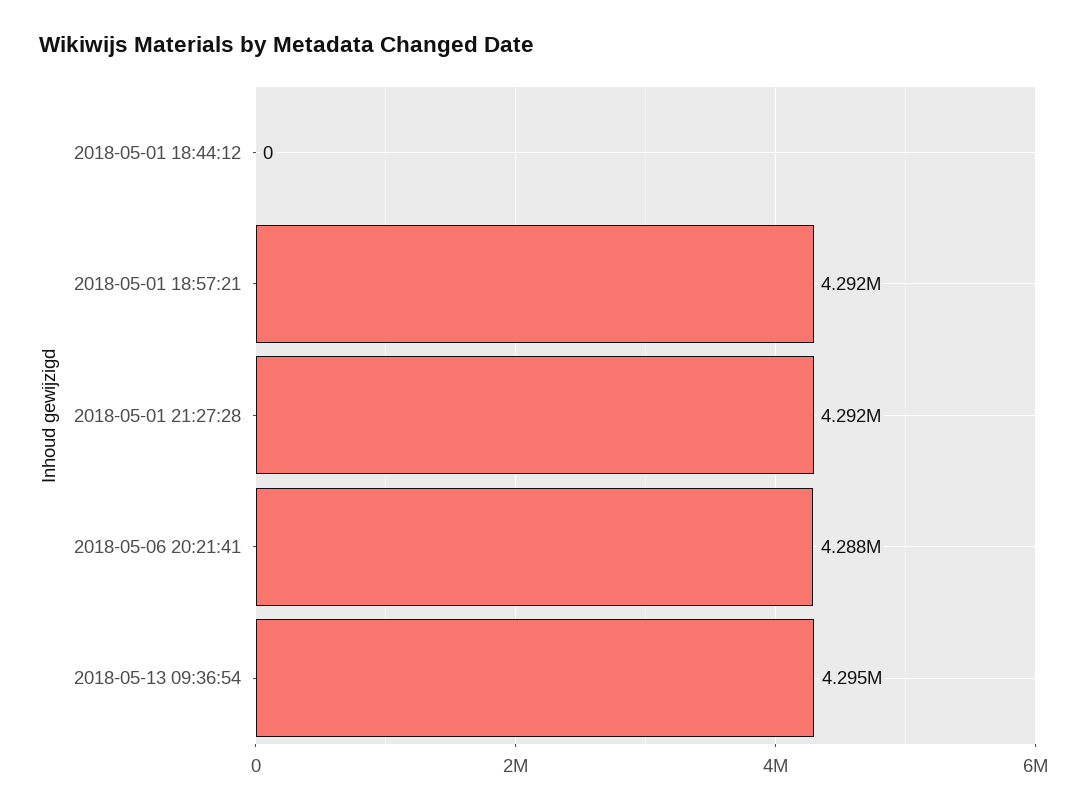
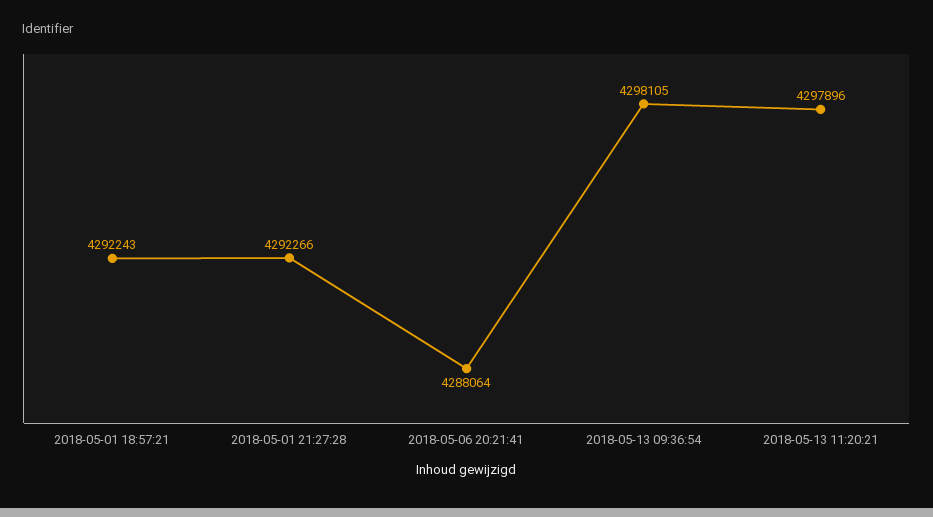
2018-05-01 18:44:12: 0 -> none
2018-05-13 09:36:54: 4295000 -> 4298105
2018-05-13 11:20:21: none -> 4297896

